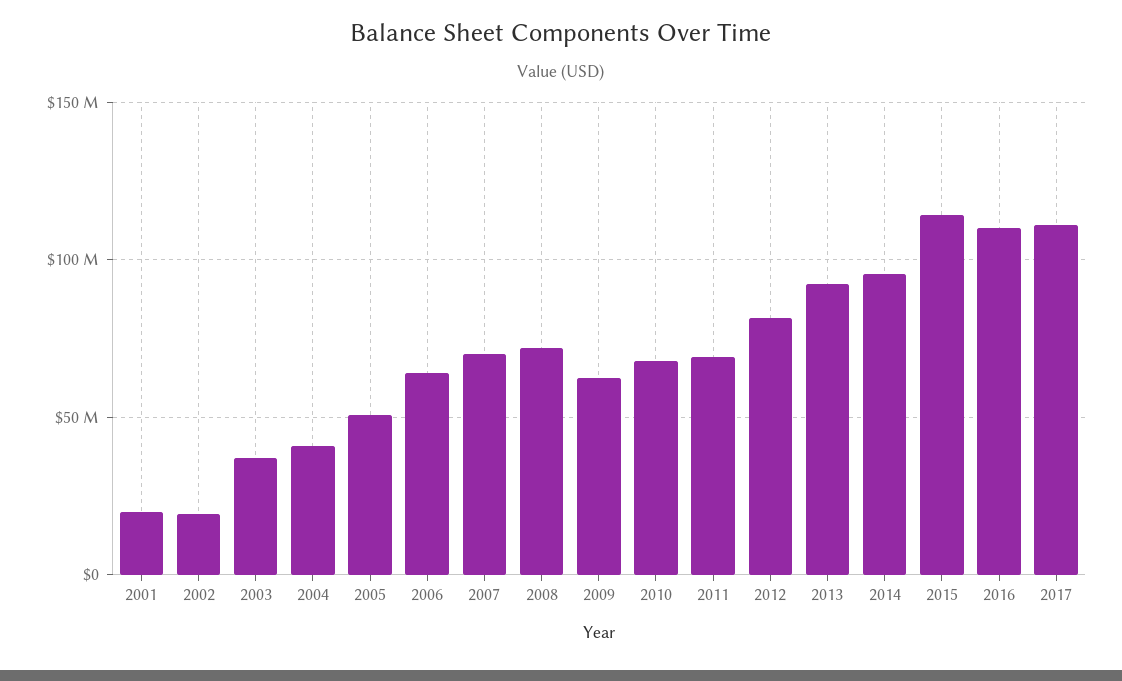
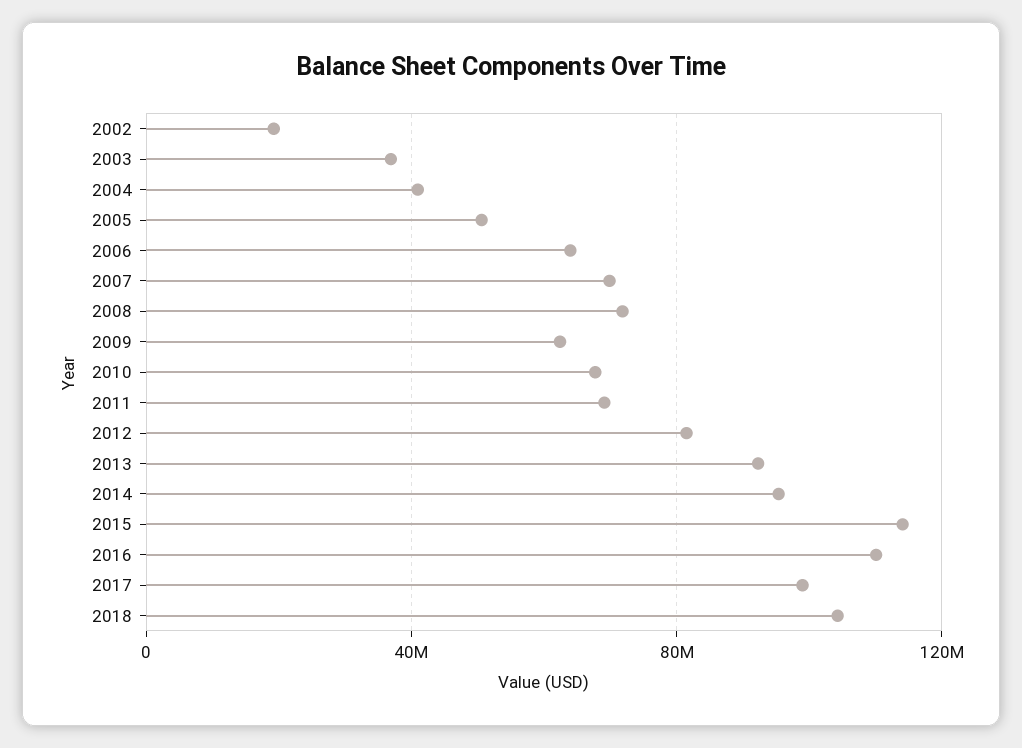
2001: 20000000 -> none
2017: 110000000 -> 100000000
2018: none -> 105000000

